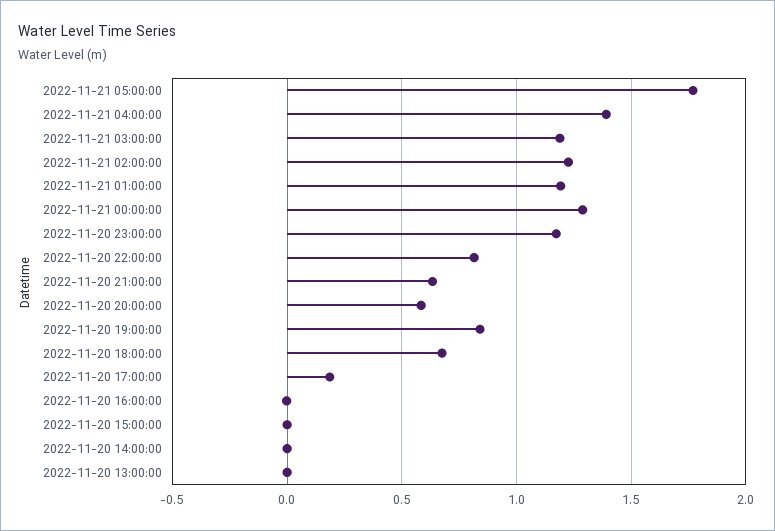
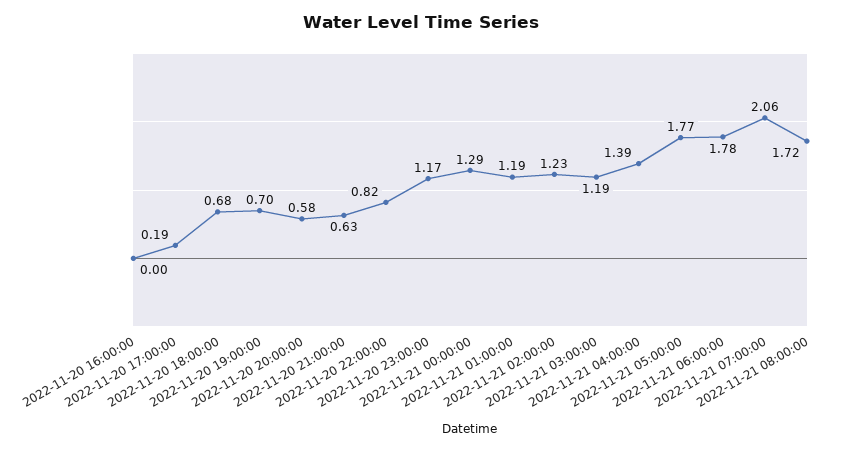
2022-11-20 19:00:00: 0.85 -> 0.7
2022-11-20 15:00:00: 0 -> none
2022-11-20 14:00:00: 0 -> none
2022-11-20 13:00:00: 0 -> none
2022-11-21 06:00:00: none -> 1.78
2022-11-21 07:00:00: none -> 2.06
2022-11-21 08:00:00: none -> 1.72

